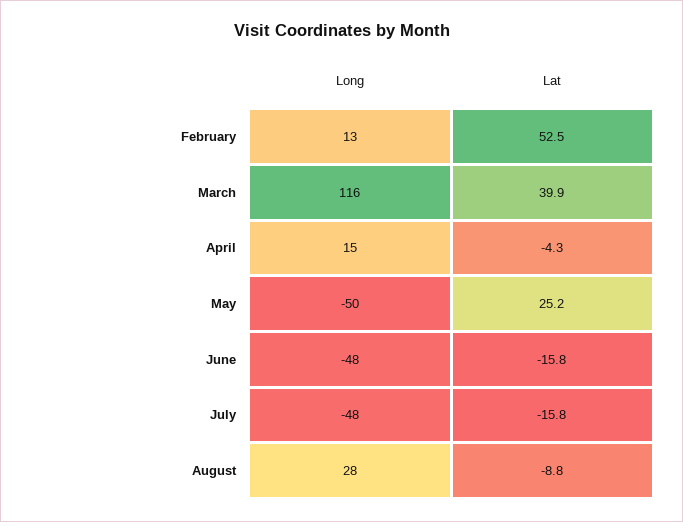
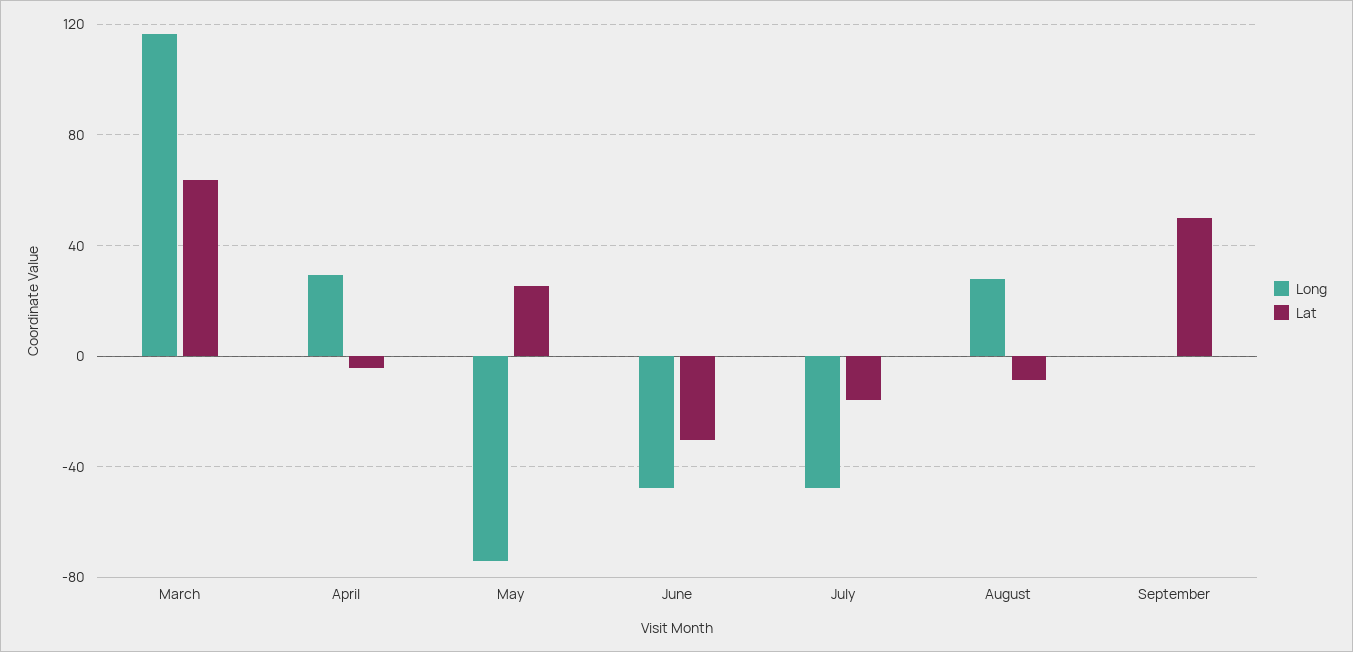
Long, February: 13 -> none
Lat, February: 52.5 -> none
Lat, March: 39.9 -> 65
Long, April: 15 -> 30
Long, May: -50 -> -75
Lat, June: -15.8 -> -30
Long, September: none -> 0
Lat, September: none -> 50

